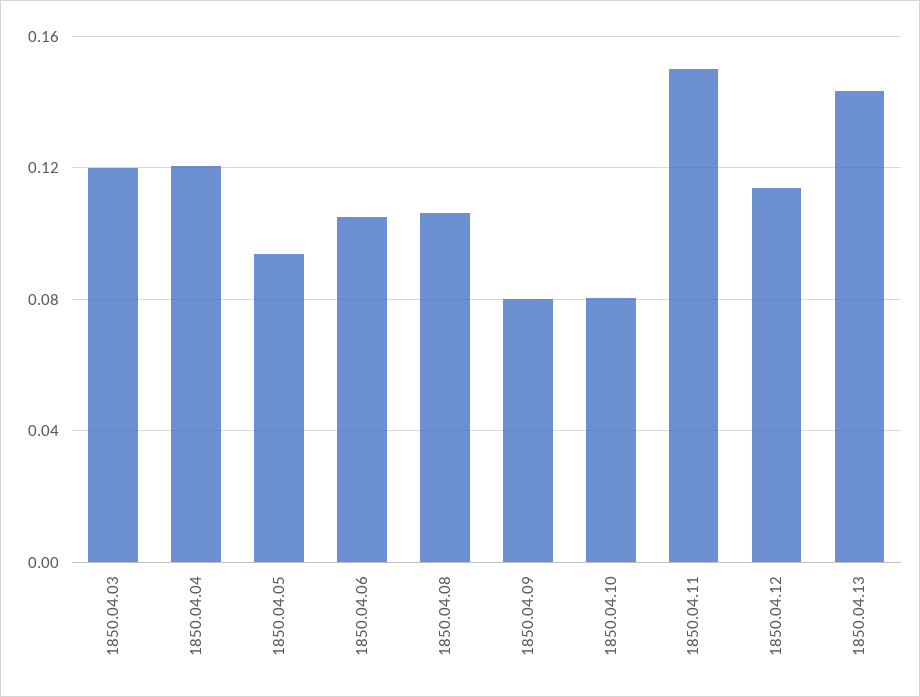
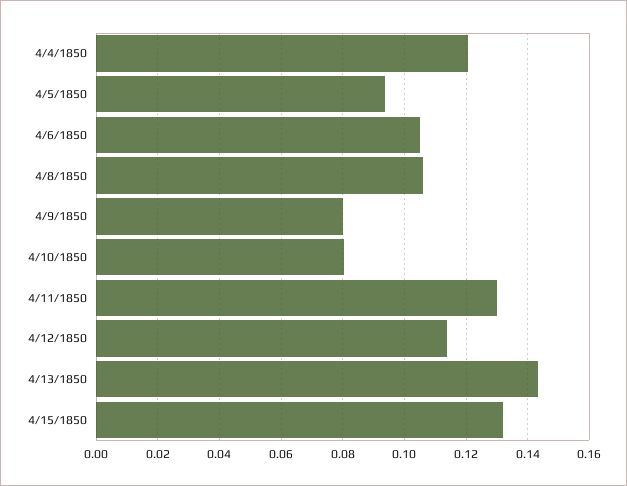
1850.04.03: 0.12 -> none
1850.04.11: 0.15 -> 0.13
4/15/1850: none -> 0.132

